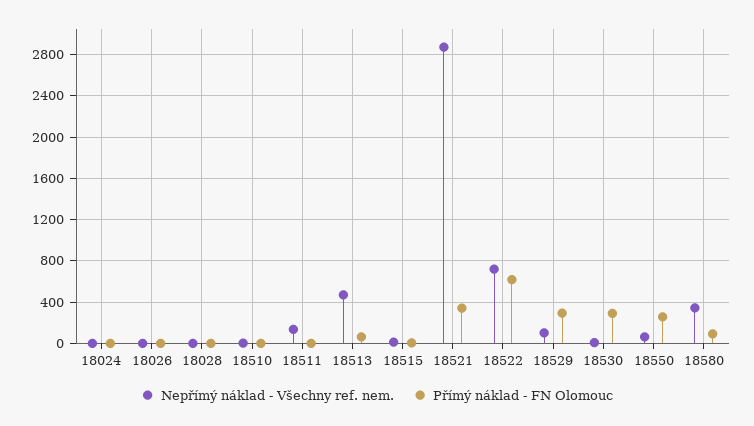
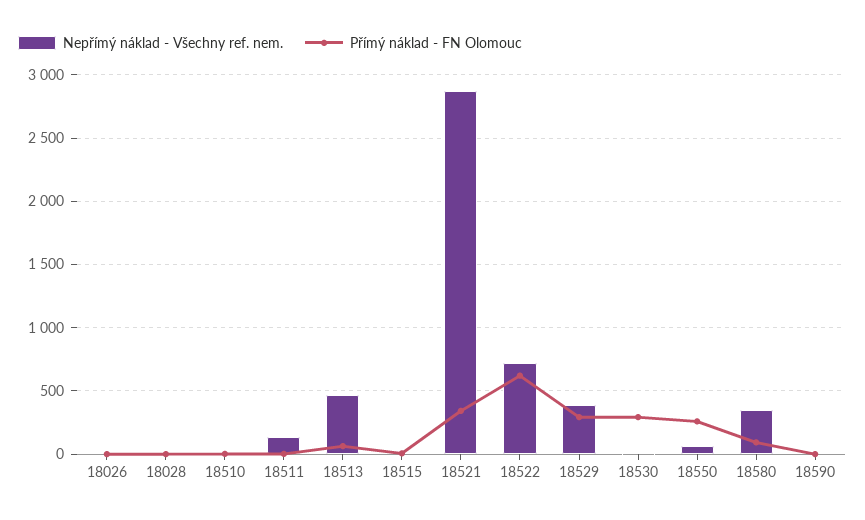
Nepřímý náklad - Všechny ref. nem., 18024: 0 -> none
Přímý náklad - FN Olomouc, 18024: 0 -> none
Nepřímý náklad - Všechny ref. nem., 18529: 100 -> 400
Nepřímý náklad - Všechny ref. nem., 18590: none -> 0
Přímý náklad - FN Olomouc, 18590: none -> 0

